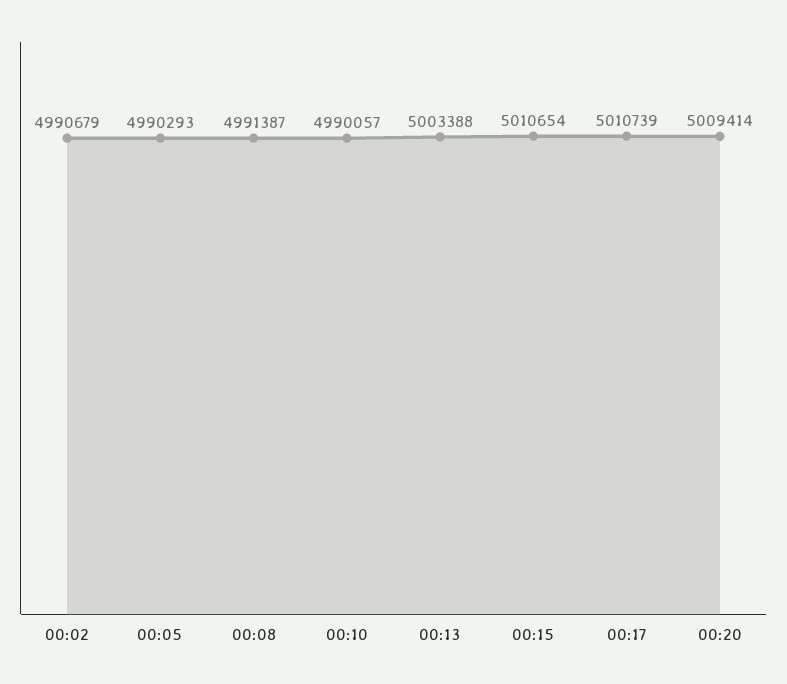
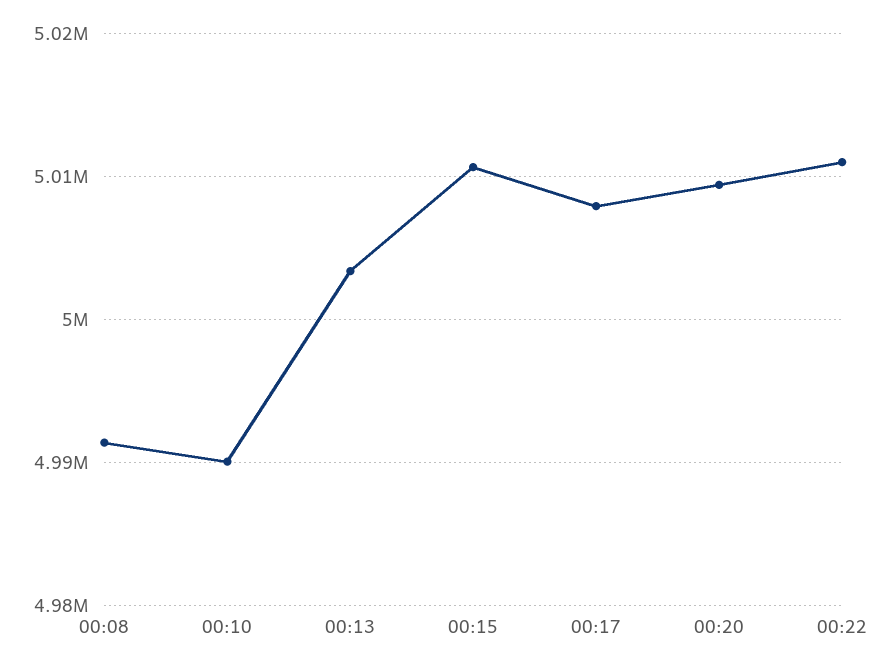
00:02: 4990679 -> none
00:05: 4990293 -> none
00:17: 5010739 -> 5008000
00:22: none -> 5011000

